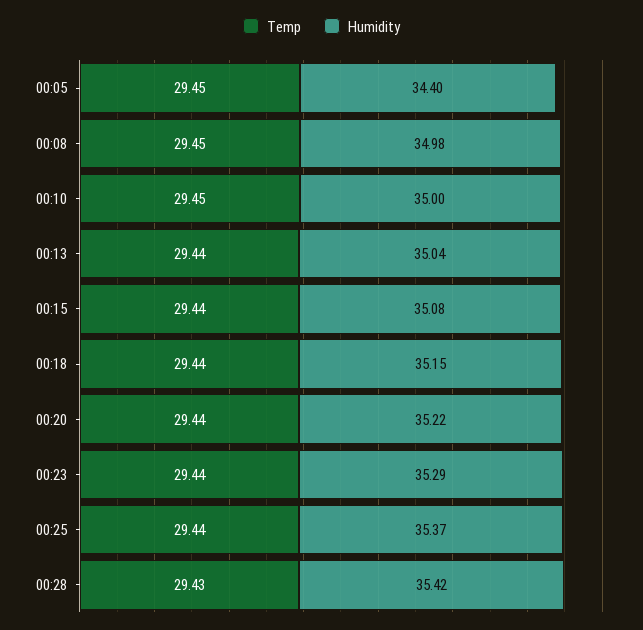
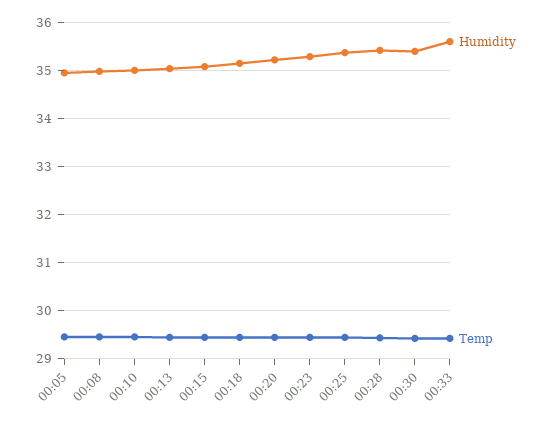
Humidity, 00:05: 34.4 -> 35
Humidity, 00:30: none -> 35.4
Temp, 00:30: none -> 29.4
Humidity, 00:33: none -> 35.6
Temp, 00:33: none -> 29.4

